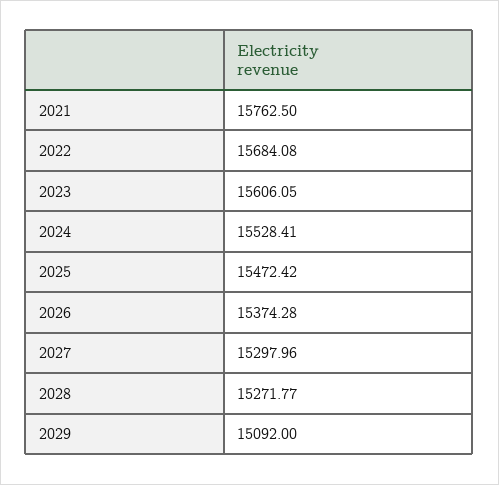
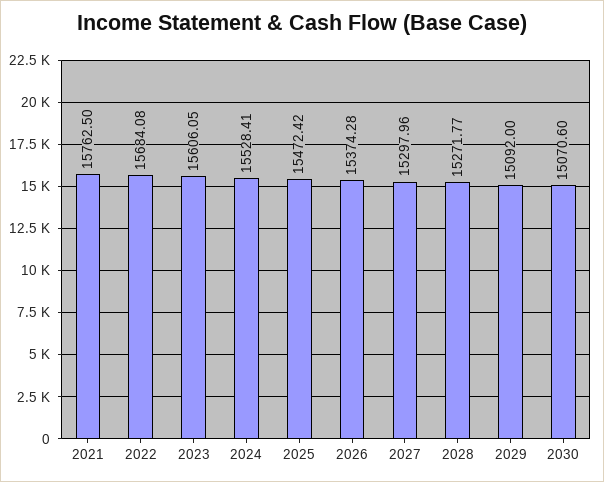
2030: none -> 15070.6

